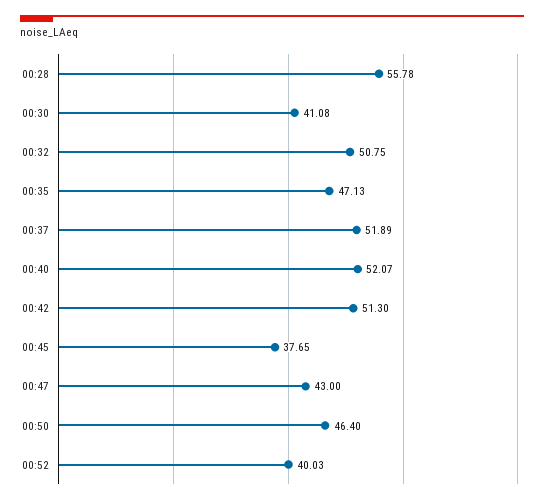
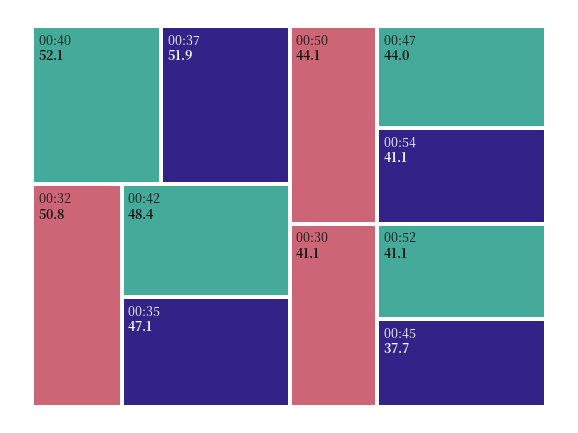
00:28: 55.78 -> none
00:42: 51.3 -> 48.4
00:47: 43 -> 44
00:50: 46.4 -> 44.1
00:52: 40.03 -> 41.1
00:54: none -> 41.1

